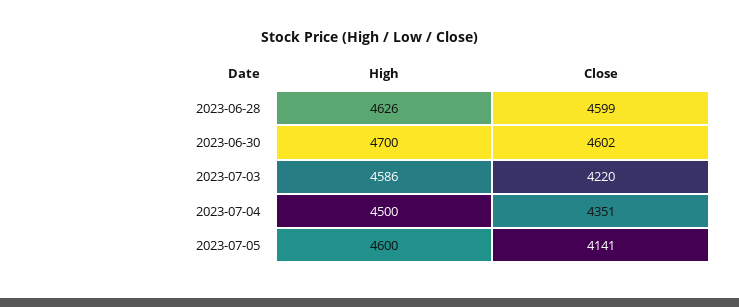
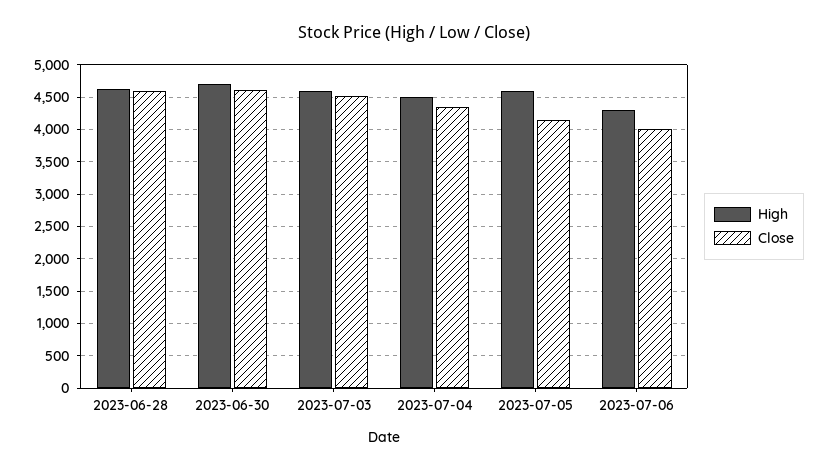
Close, 2023-07-03: 4220 -> 4500
High, 2023-07-06: none -> 4300
Close, 2023-07-06: none -> 4000

